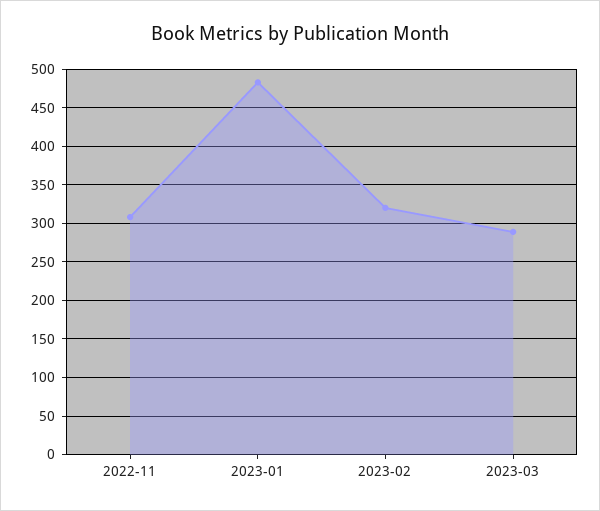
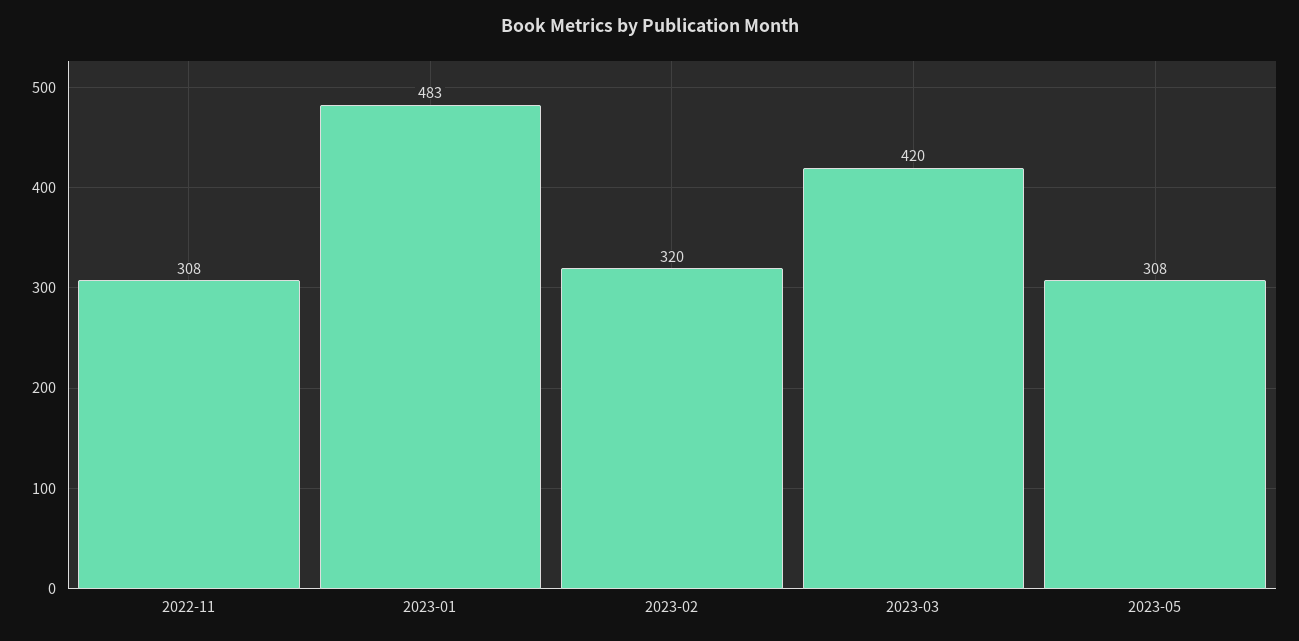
2023-03: 290 -> 420
2023-05: none -> 308

